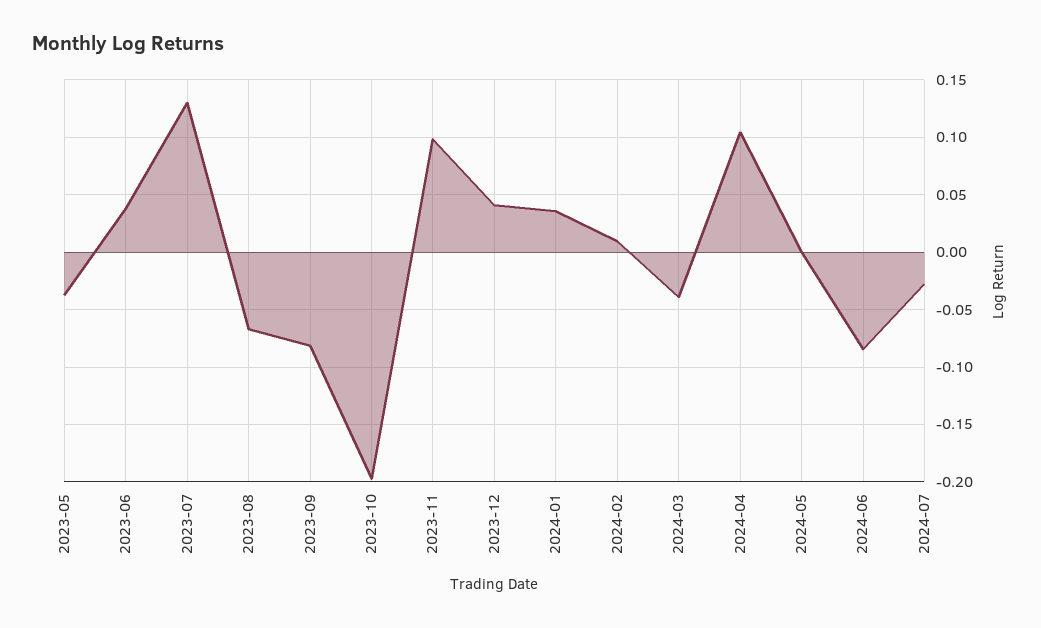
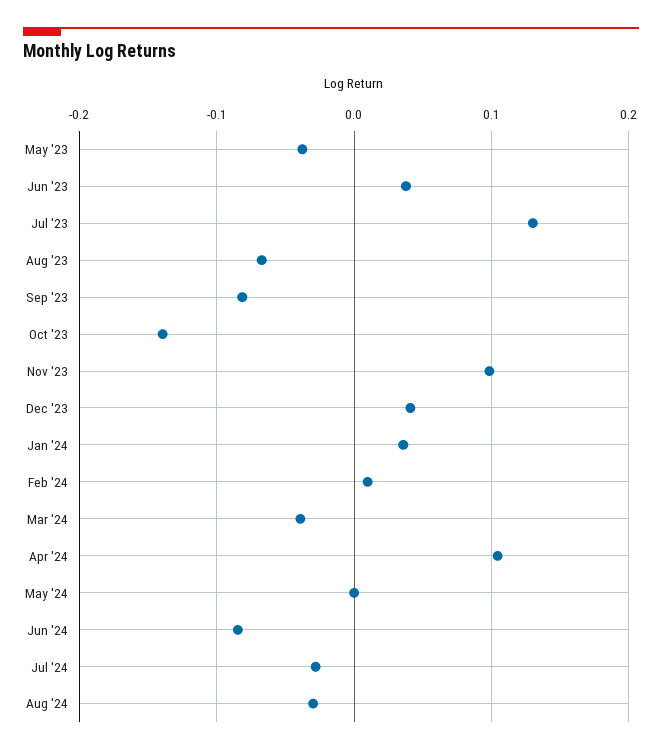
2023-10: -0.2 -> -0.14
Aug '24: none -> -0.03

